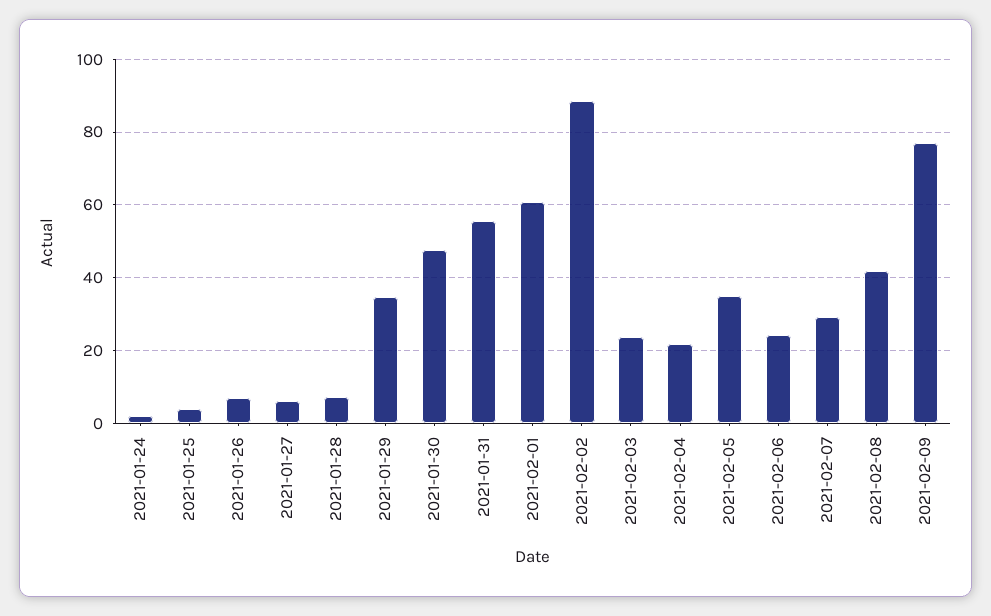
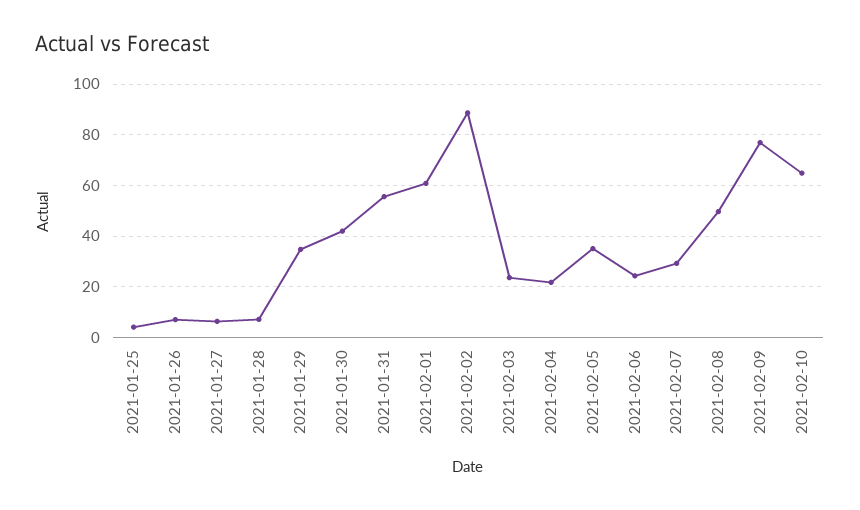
2021-01-24: 2 -> none
2021-01-30: 48 -> 42.5
2021-02-08: 42 -> 50
2021-02-10: none -> 65

